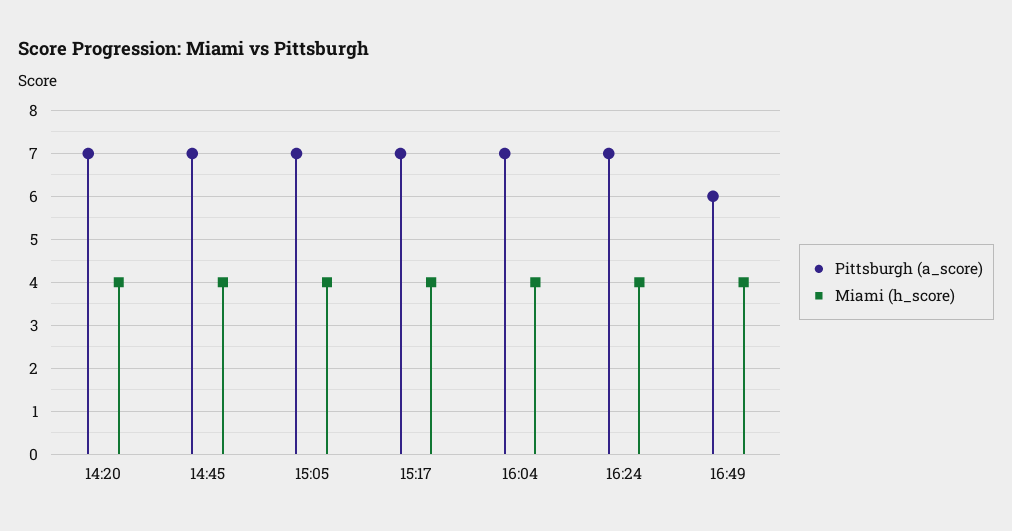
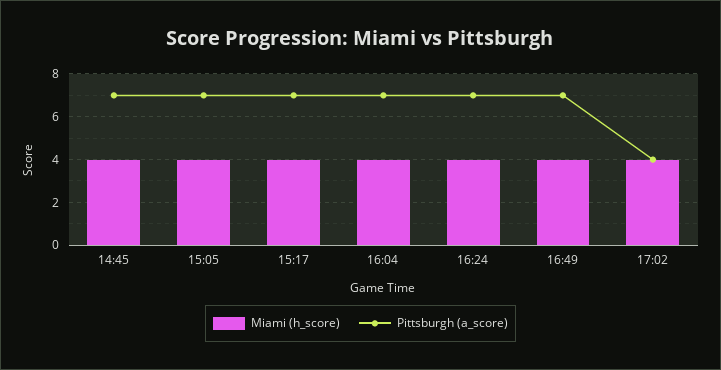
Pittsburgh (a_score), 14:20: 7 -> none
Miami (h_score), 14:20: 4 -> none
Pittsburgh (a_score), 16:49: 6 -> 7
Miami (h_score), 17:02: none -> 4
Pittsburgh (a_score), 17:02: none -> 4

